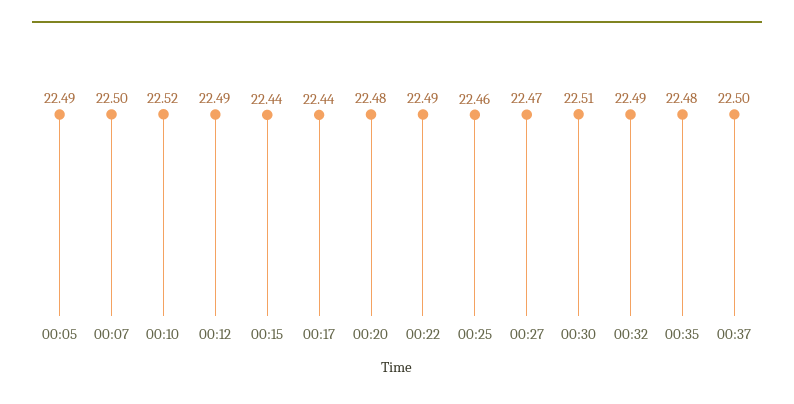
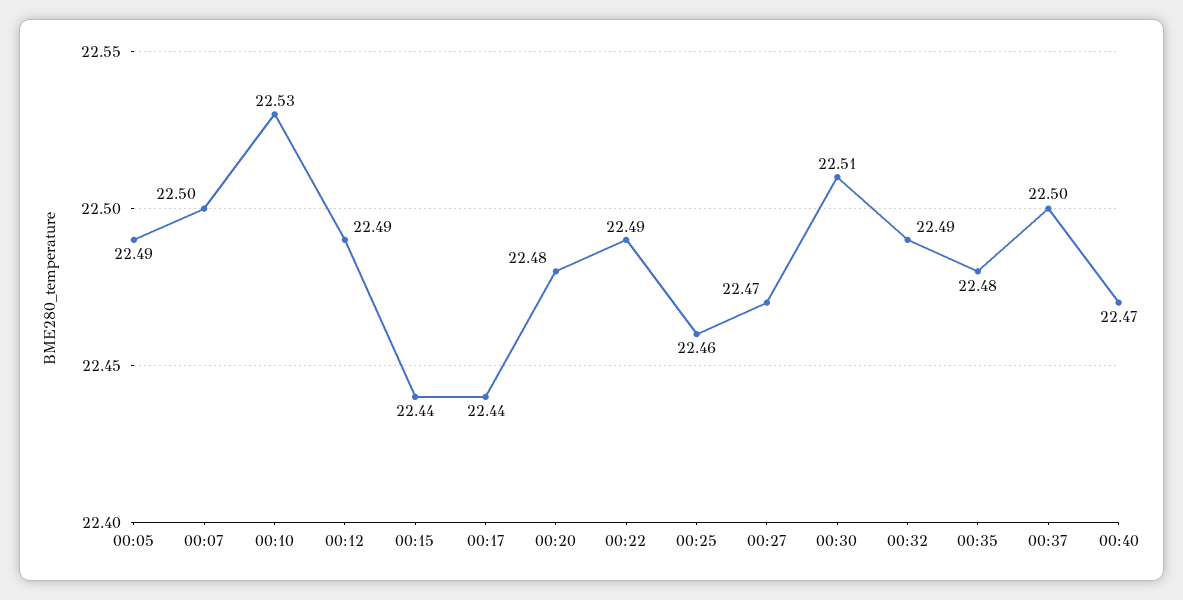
00:10: 22.52 -> 22.53
00:40: none -> 22.47

